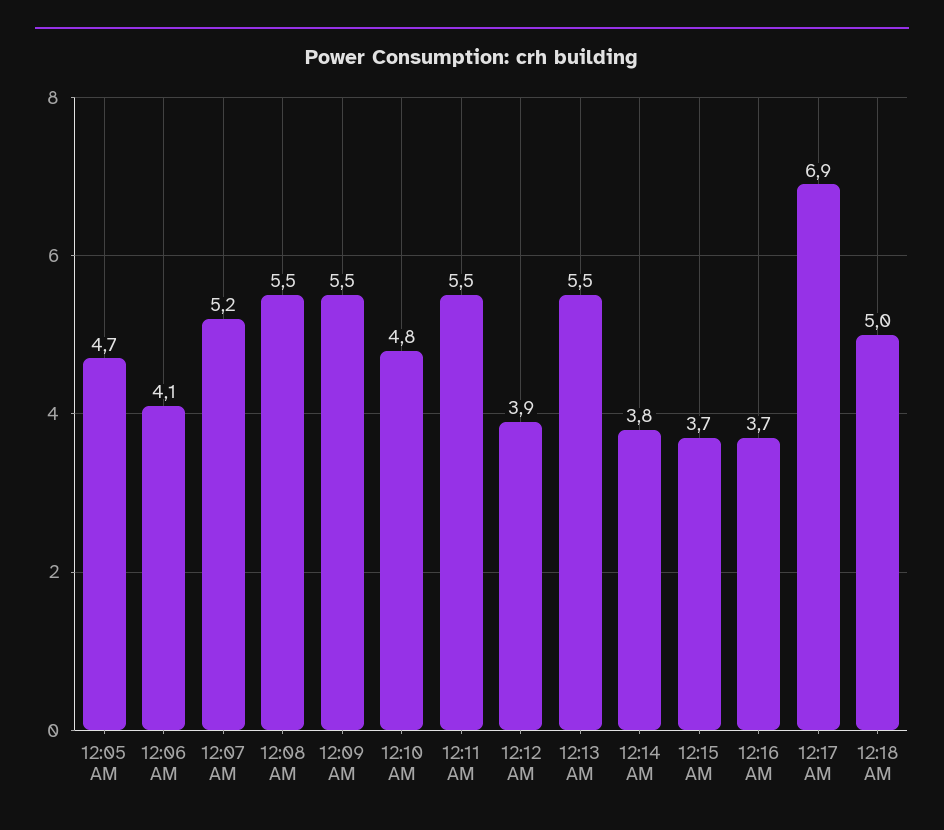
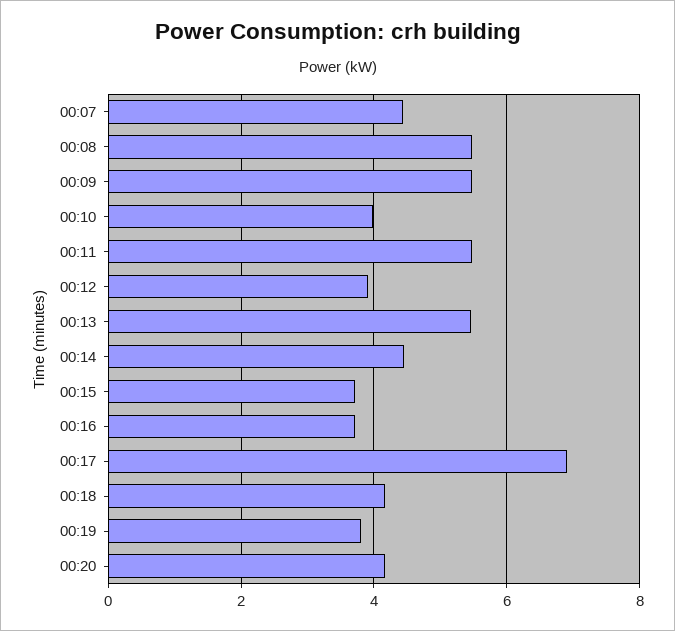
12:05 AM: 4.7 -> none
12:06 AM: 4.1 -> none
12:07 AM: 5.2 -> 4.4
12:10 AM: 4.8 -> 4
12:14 AM: 3.8 -> 4.4
12:18 AM: 5 -> 4.2
00:19: none -> 3.8
00:20: none -> 4.2

